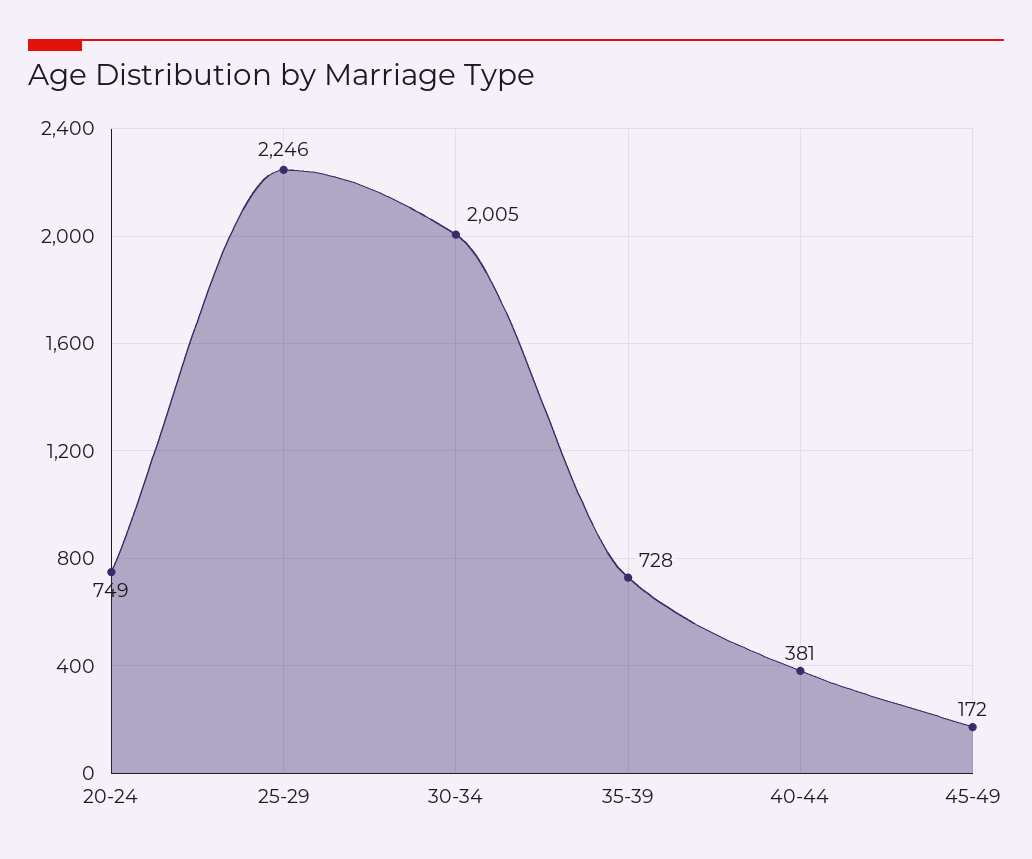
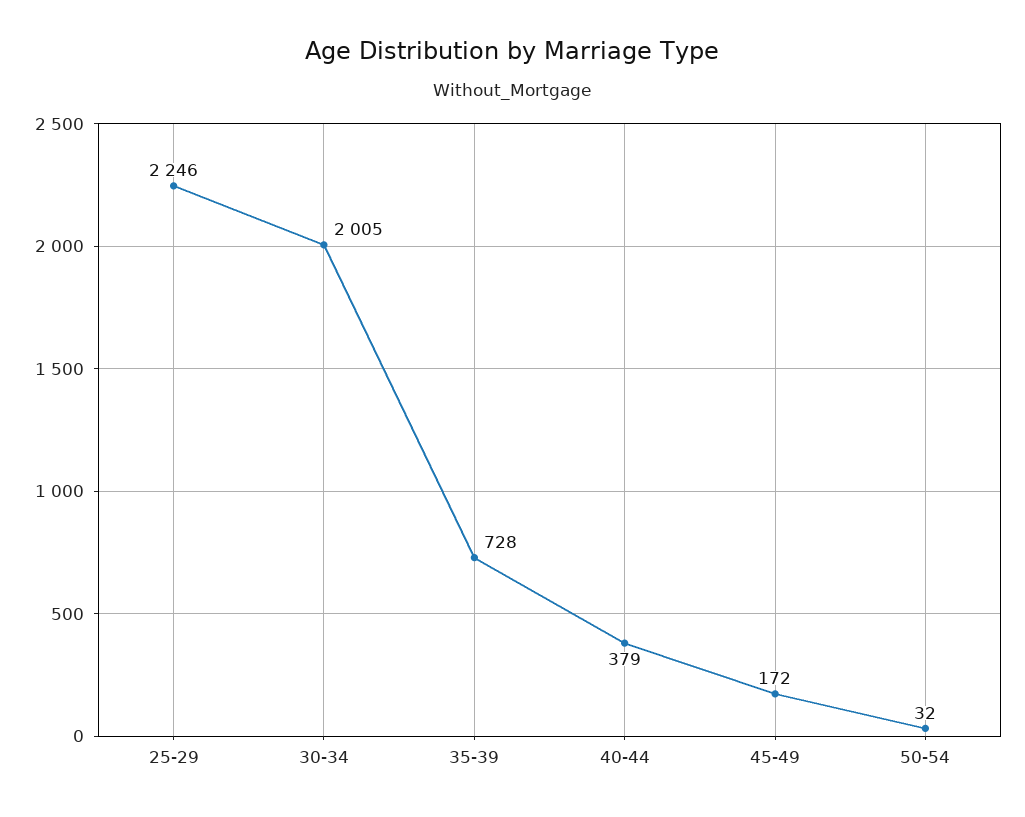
20-24: 749 -> none
40-44: 381 -> 379
50-54: none -> 32

